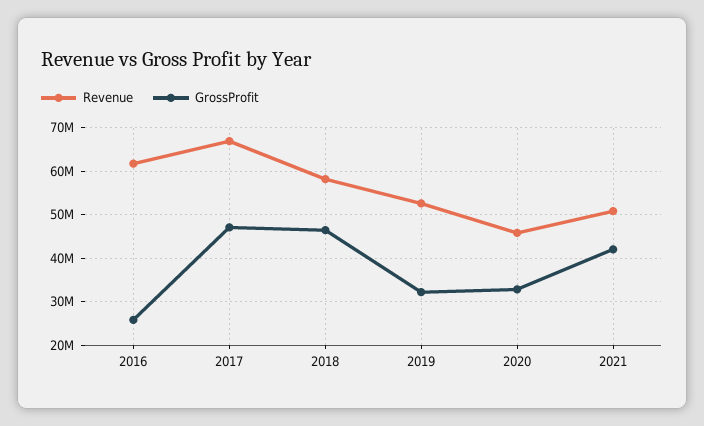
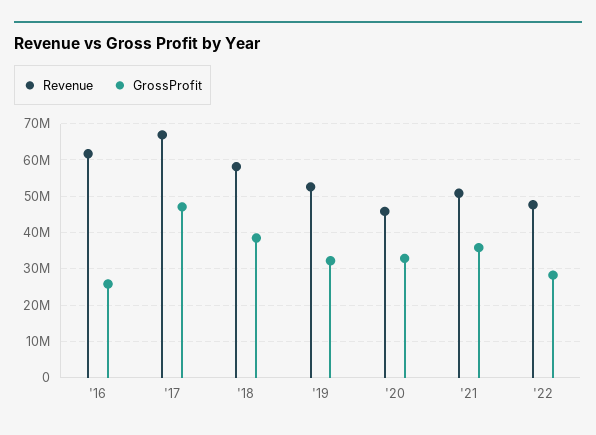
GrossProfit, 2018: 46000000 -> 38000000
GrossProfit, 2021: 42000000 -> 36000000
Revenue, '22: none -> 48000000
GrossProfit, '22: none -> 28000000

